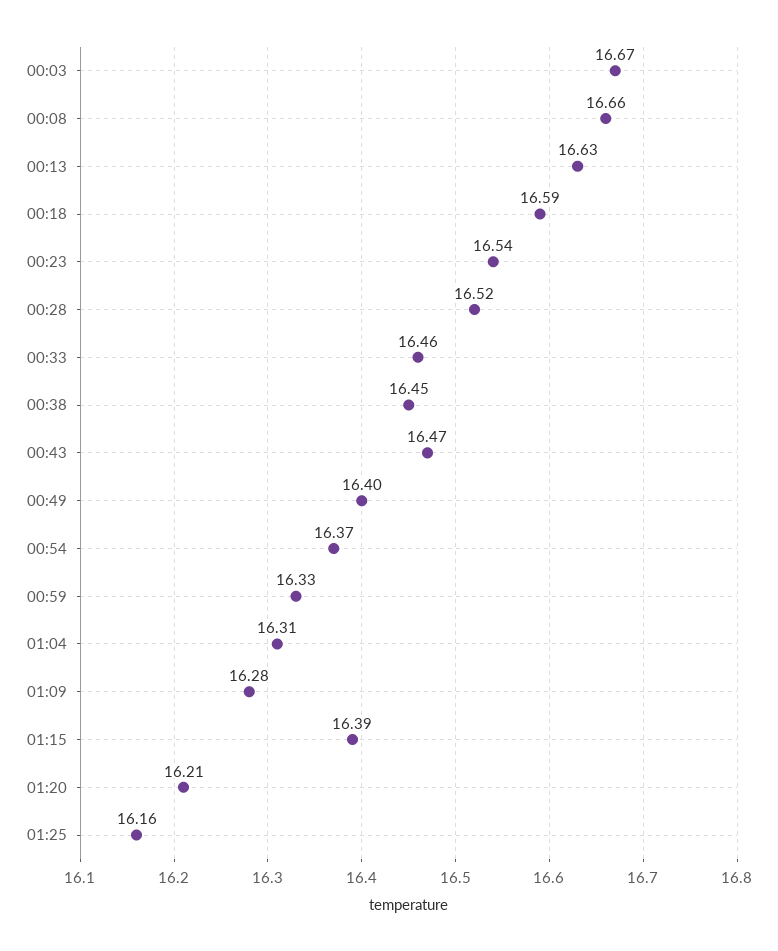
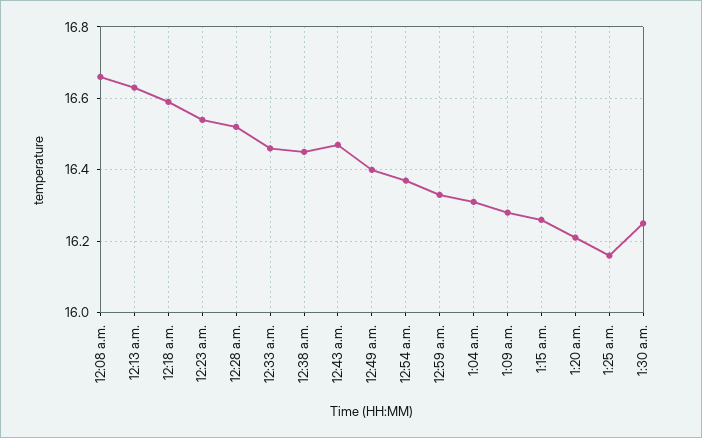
00:03: 16.67 -> none
01:15: 16.39 -> 16.25
1:30 a.m.: none -> 16.25

